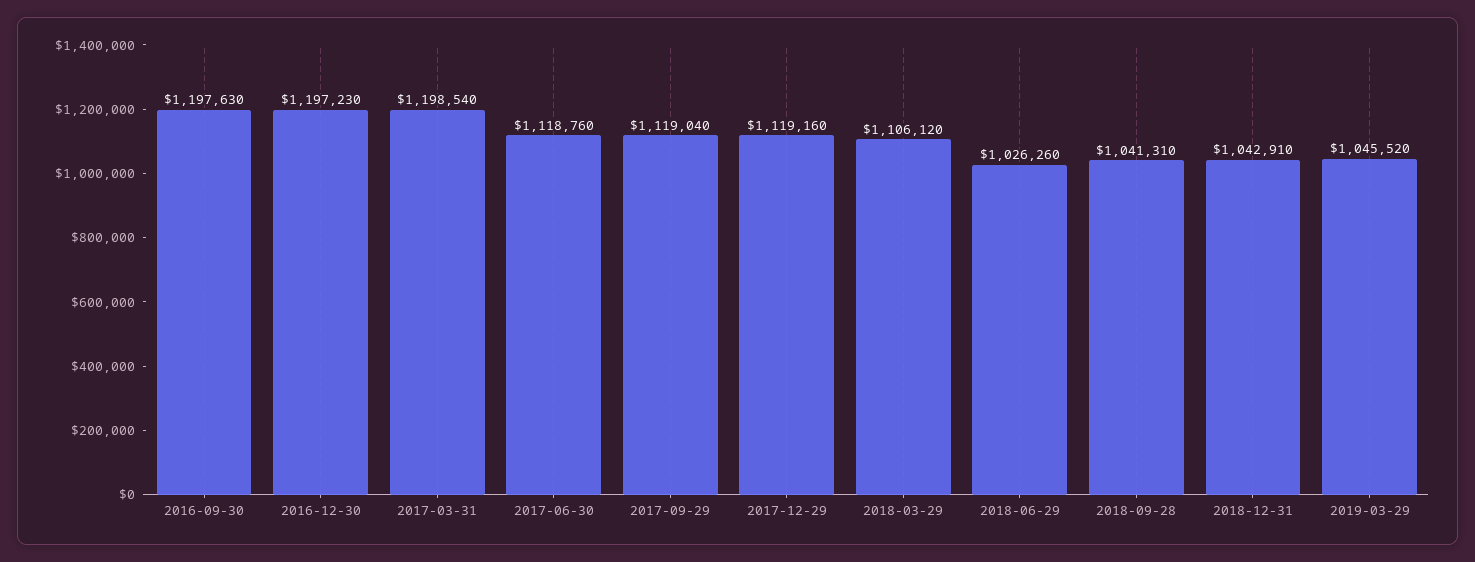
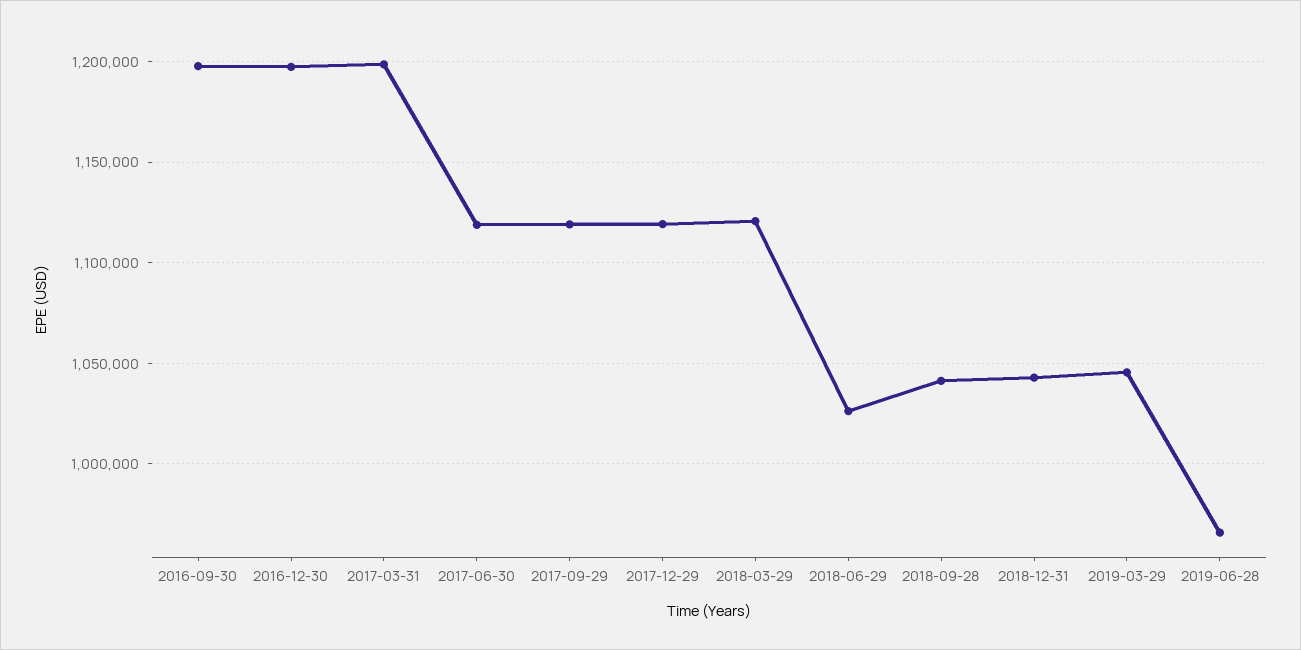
2018-03-29: 1106120 -> 1120000
2019-06-28: none -> 965000

